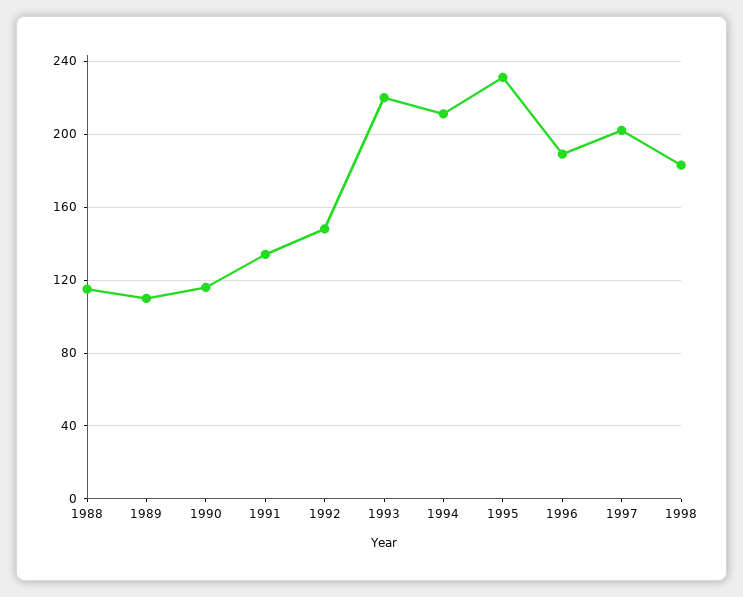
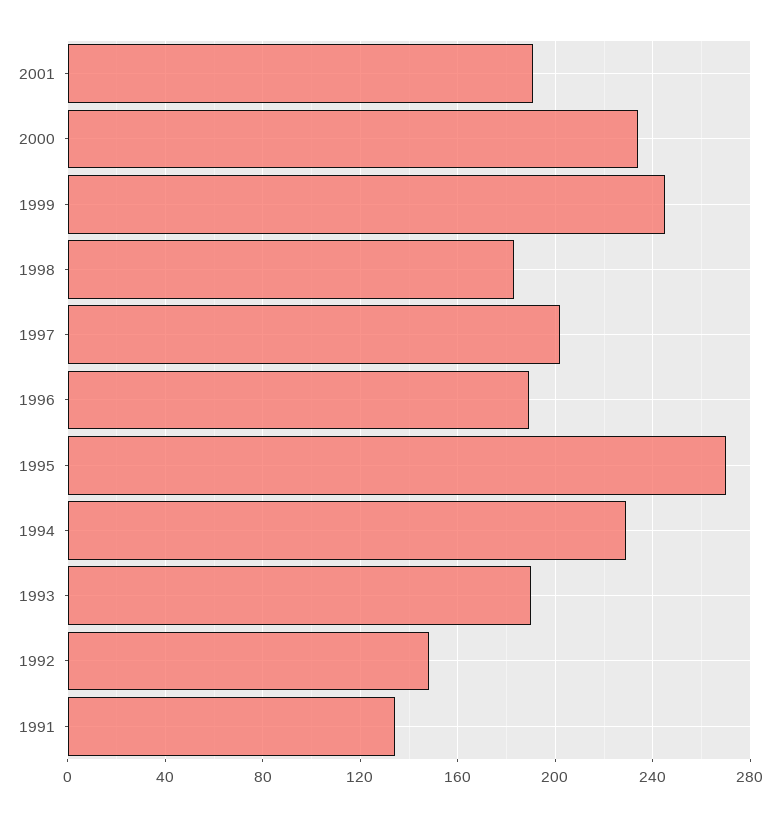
1988: 115 -> none
1989: 110 -> none
1990: 115 -> none
1993: 220 -> 190
1994: 210 -> 230
1995: 230 -> 270
2001: none -> 190
2000: none -> 235
1999: none -> 245

